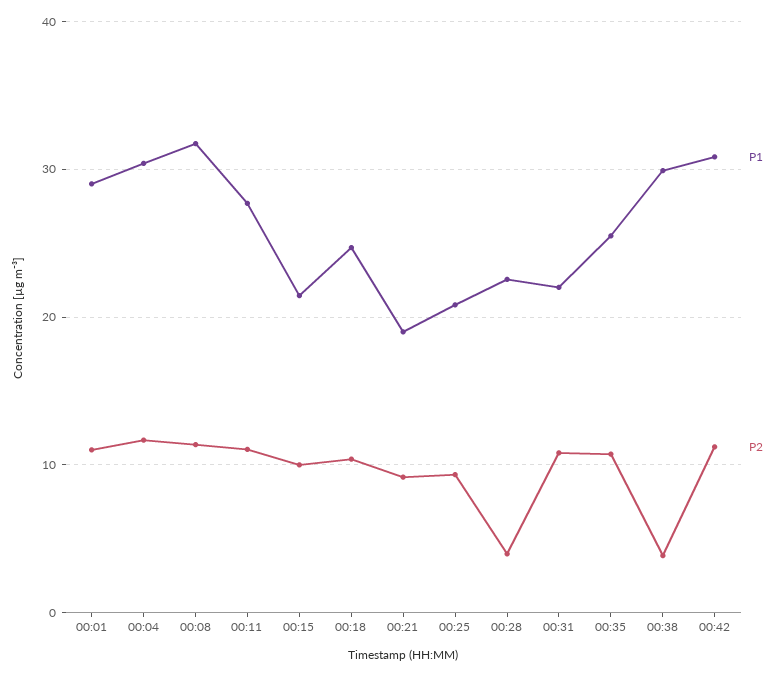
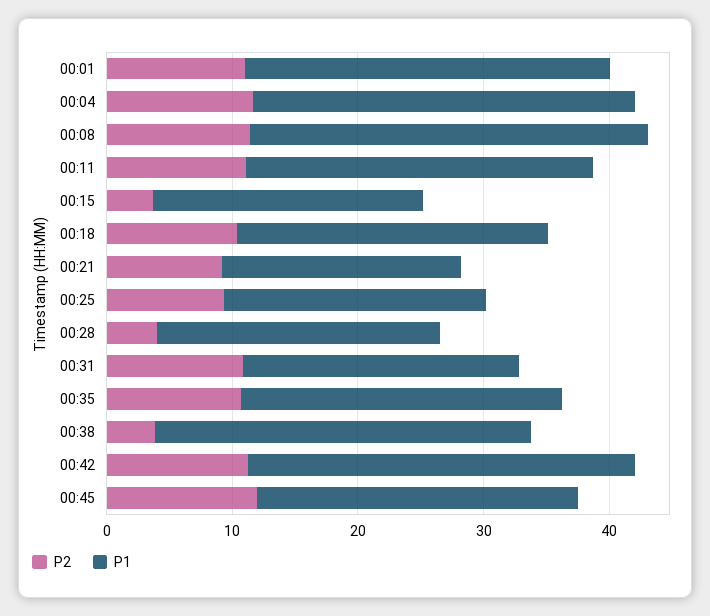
P2, 00:15: 10 -> 4
P2, 00:45: none -> 12
P1, 00:45: none -> 26

